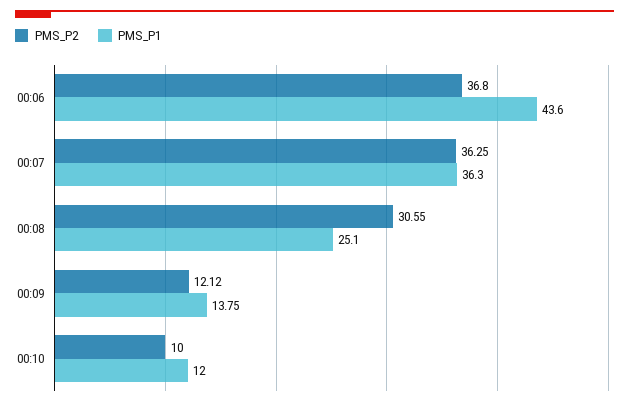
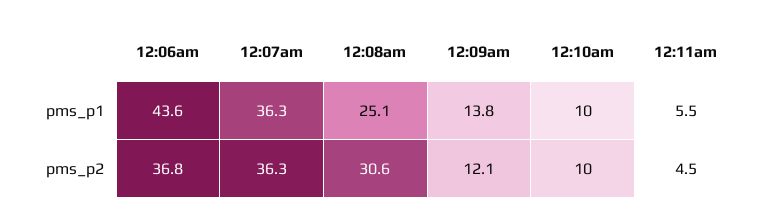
PMS_P1, 00:10: 12 -> 10
PMS_P1, 12:11am: none -> 5.5
PMS_P2, 12:11am: none -> 4.5

